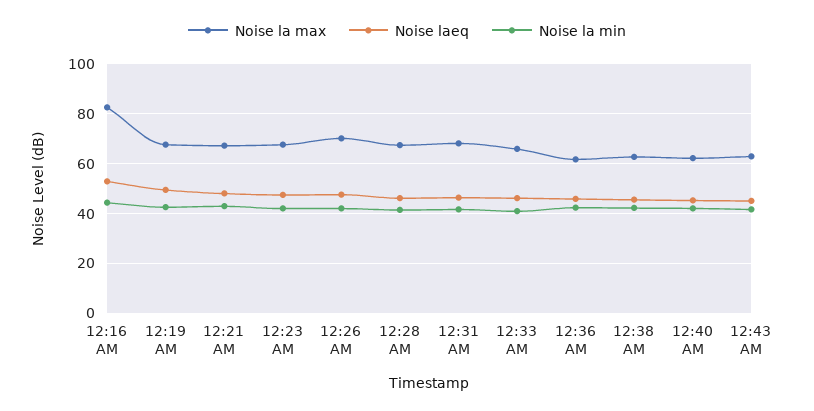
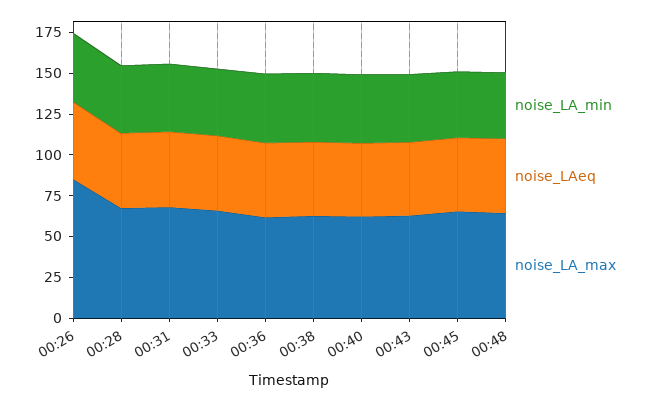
Noise la max, 12:16 AM: 82.5 -> none
Noise laeq, 12:16 AM: 52.5 -> none
Noise la min, 12:16 AM: 45 -> none
Noise la max, 12:19 AM: 67.5 -> none
Noise laeq, 12:19 AM: 50 -> none
Noise la min, 12:19 AM: 42.5 -> none
Noise la max, 12:21 AM: 67.5 -> none
Noise laeq, 12:21 AM: 47.5 -> none
Noise la min, 12:21 AM: 42.5 -> none
Noise la max, 12:23 AM: 67.5 -> none
Noise laeq, 12:23 AM: 47.5 -> none
Noise la min, 12:23 AM: 42.5 -> none
Noise la max, 12:26 AM: 70 -> 85
Noise la min, 00:45: none -> 40
Noise laeq, 00:45: none -> 45
Noise la max, 00:45: none -> 65
Noise la min, 00:48: none -> 40
Noise laeq, 00:48: none -> 45
Noise la max, 00:48: none -> 65

